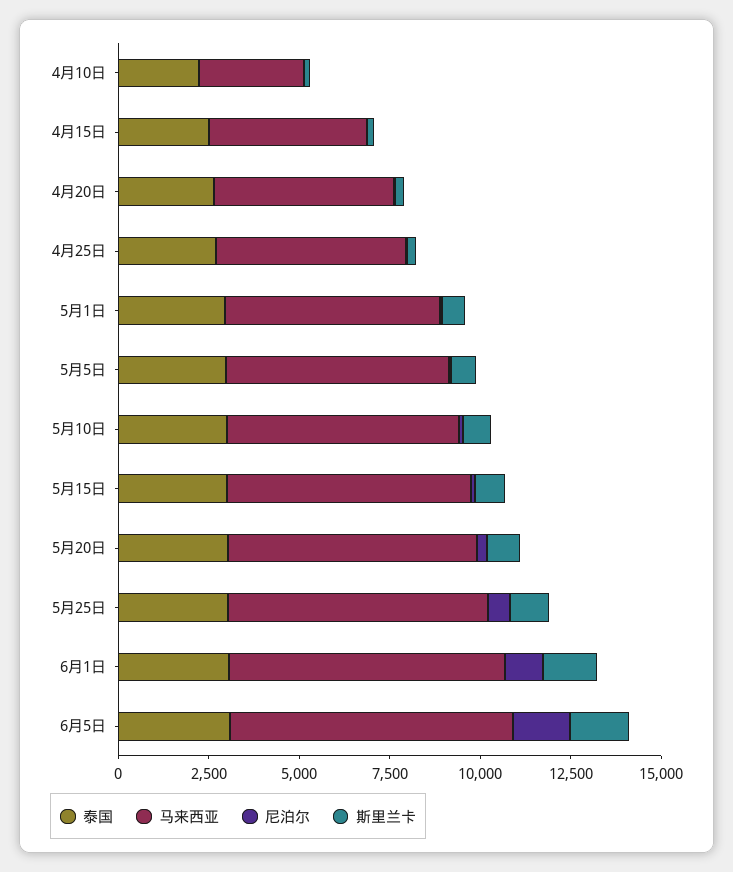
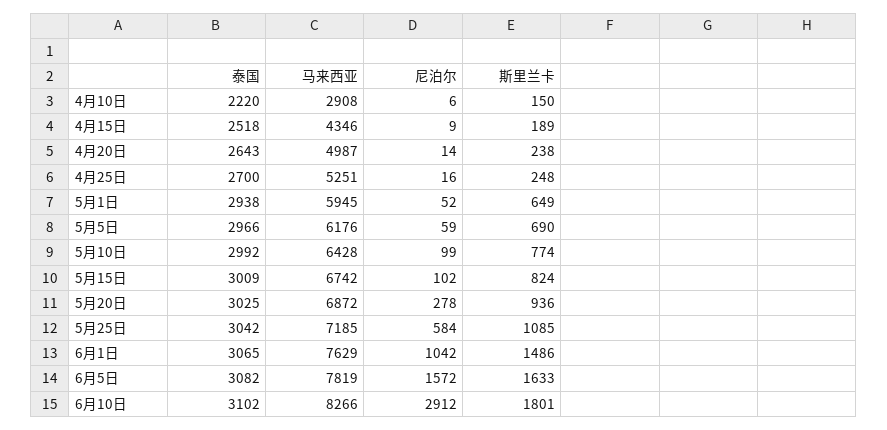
泰国, 6月10日: none -> 3102
马来西亚, 6月10日: none -> 8266
尼泊尔, 6月10日: none -> 2912
斯里兰卡, 6月10日: none -> 1801

